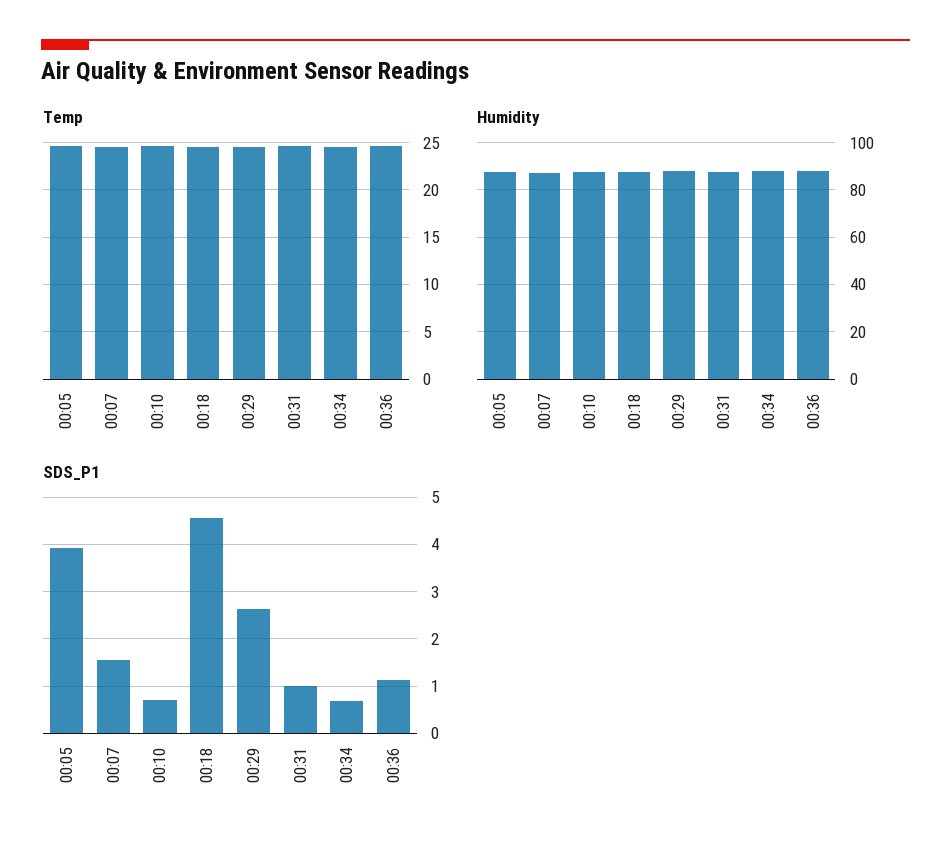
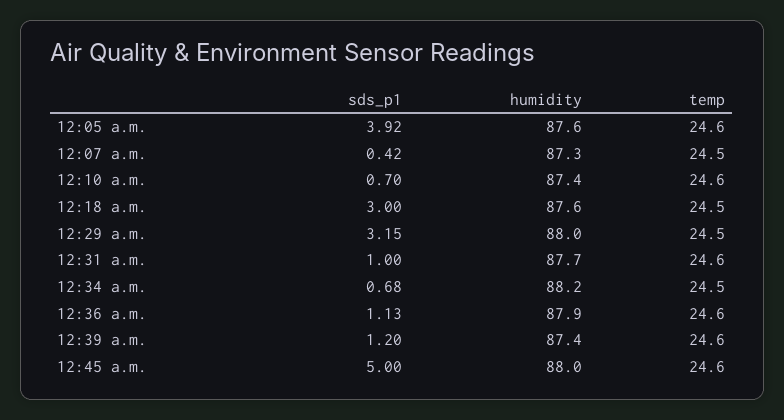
SDS_P1, 00:07: 1.6 -> 0.42
SDS_P1, 00:18: 4.6 -> 3
SDS_P1, 00:29: 2.6 -> 3.15
SDS_P1, 12:39 a.m.: none -> 1.2
Humidity, 12:39 a.m.: none -> 87.4
Temp, 12:39 a.m.: none -> 24.6
SDS_P1, 12:45 a.m.: none -> 5
Humidity, 12:45 a.m.: none -> 88
Temp, 12:45 a.m.: none -> 24.6

